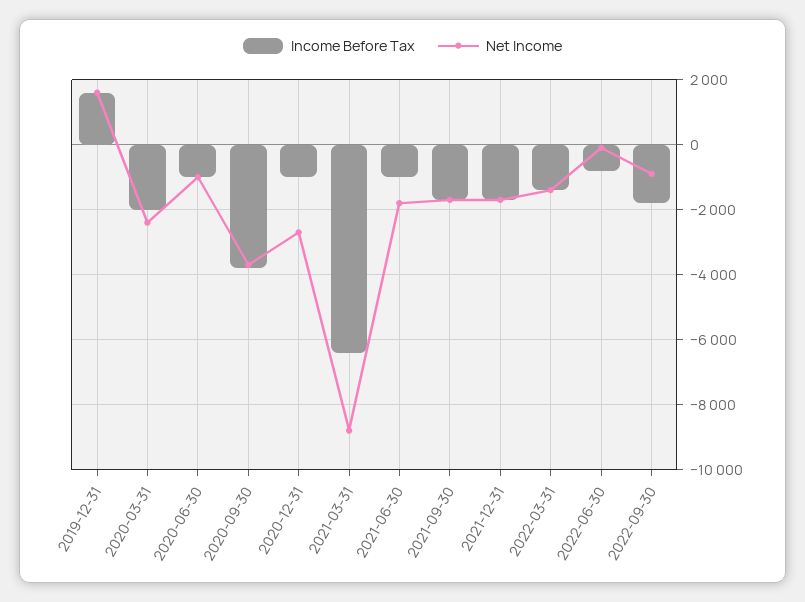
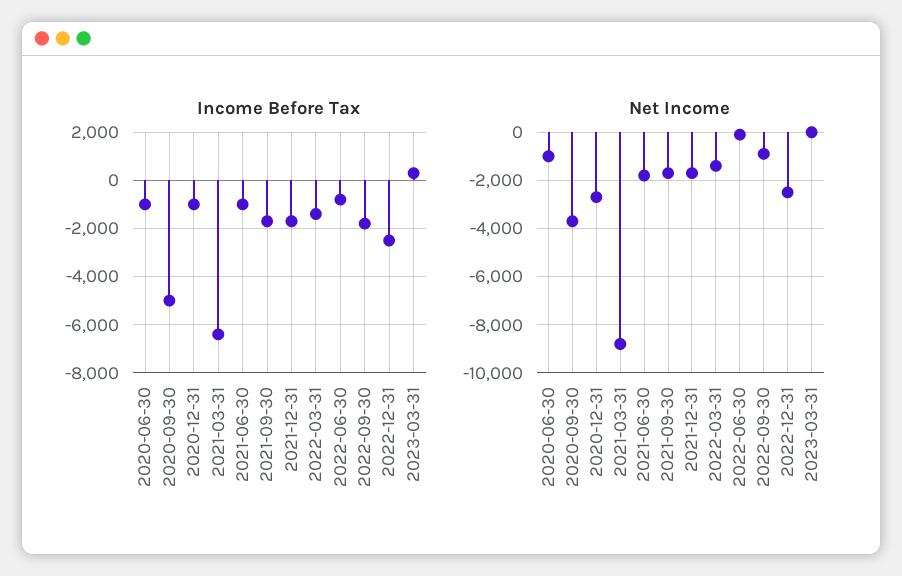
Income Before Tax, 2019-12-31: 1600 -> none
Net Income, 2019-12-31: 1600 -> none
Income Before Tax, 2020-03-31: -2000 -> none
Net Income, 2020-03-31: -2400 -> none
Income Before Tax, 2020-09-30: -3800 -> -5000
Income Before Tax, 2022-12-31: none -> -2500
Income Before Tax, 2023-03-31: none -> 250
Net Income, 2022-12-31: none -> -2500
Net Income, 2023-03-31: none -> 0

